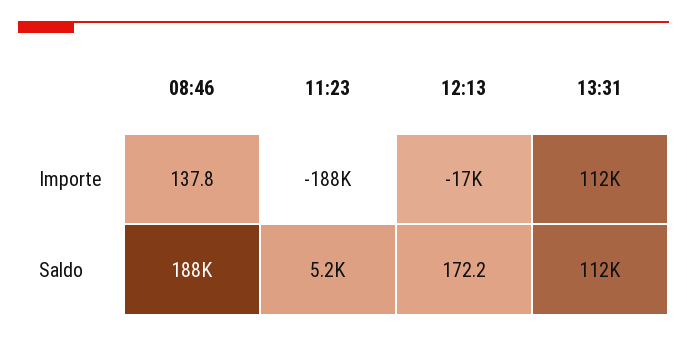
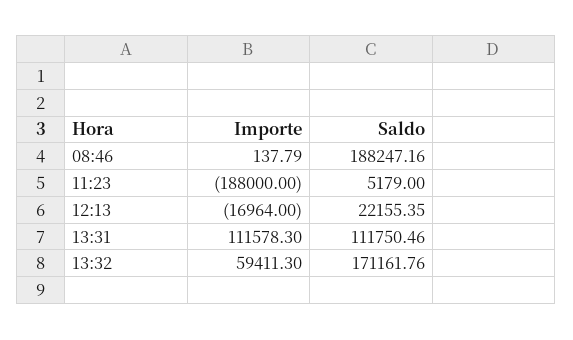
12:13, Saldo: 172.2 -> 22155.35
13:32, Importe: none -> 59411.3
13:32, Saldo: none -> 171161.76

